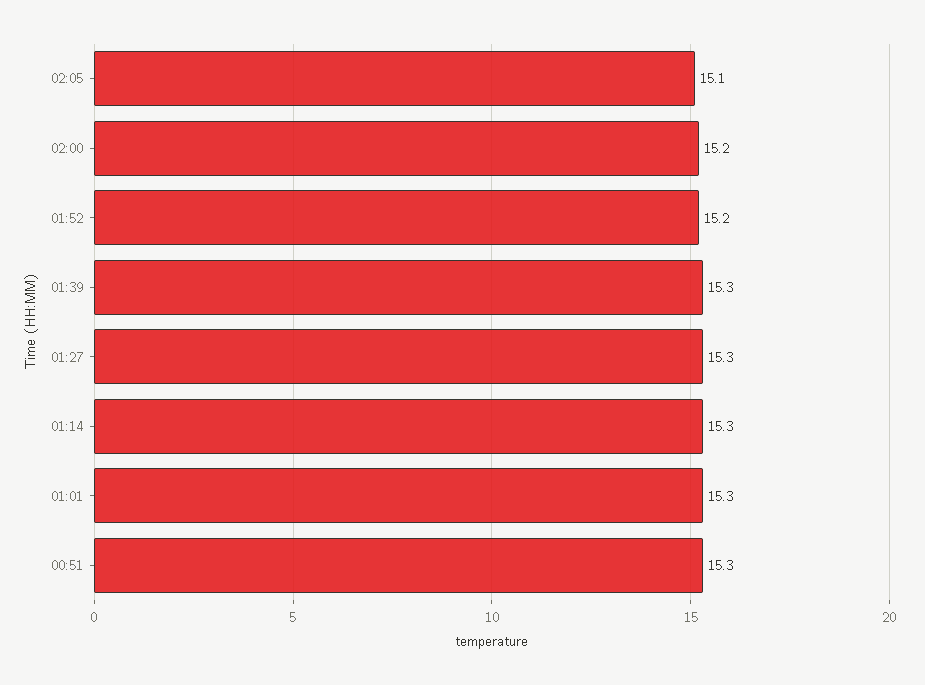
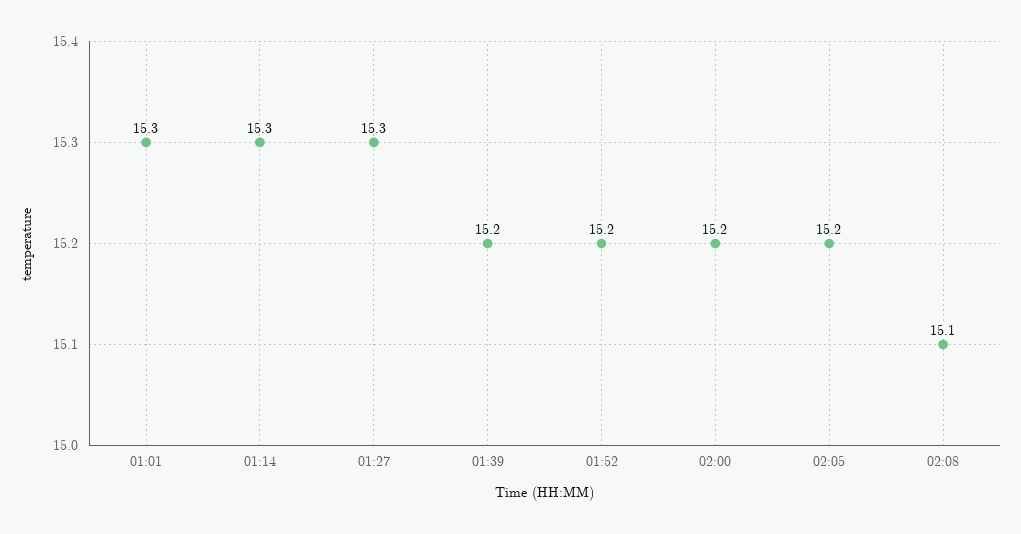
02:05: 15.1 -> 15.2
01:39: 15.3 -> 15.2
00:51: 15.3 -> none
02:08: none -> 15.1

